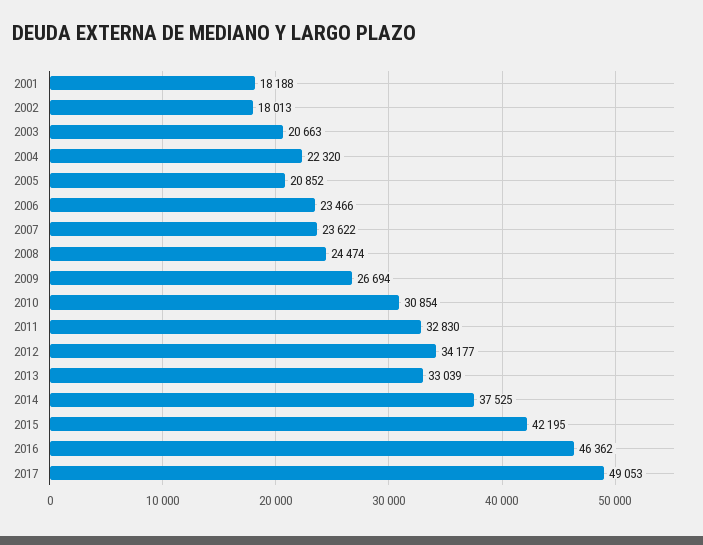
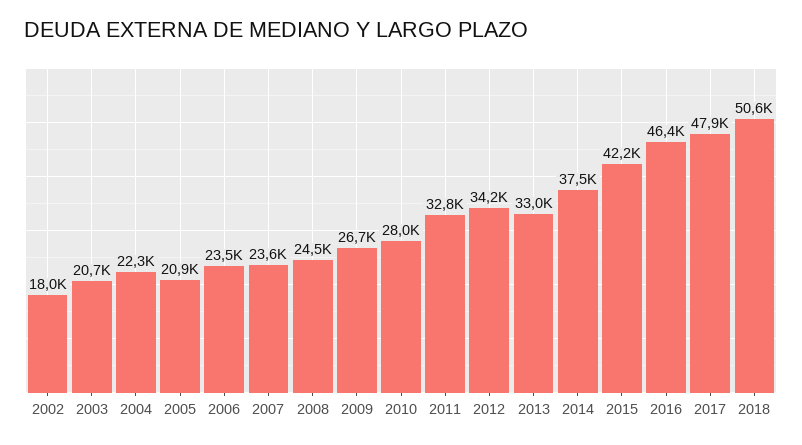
2001: 18188 -> none
2010: 30854 -> 28000
2017: 49053 -> 47900
2018: none -> 50600

